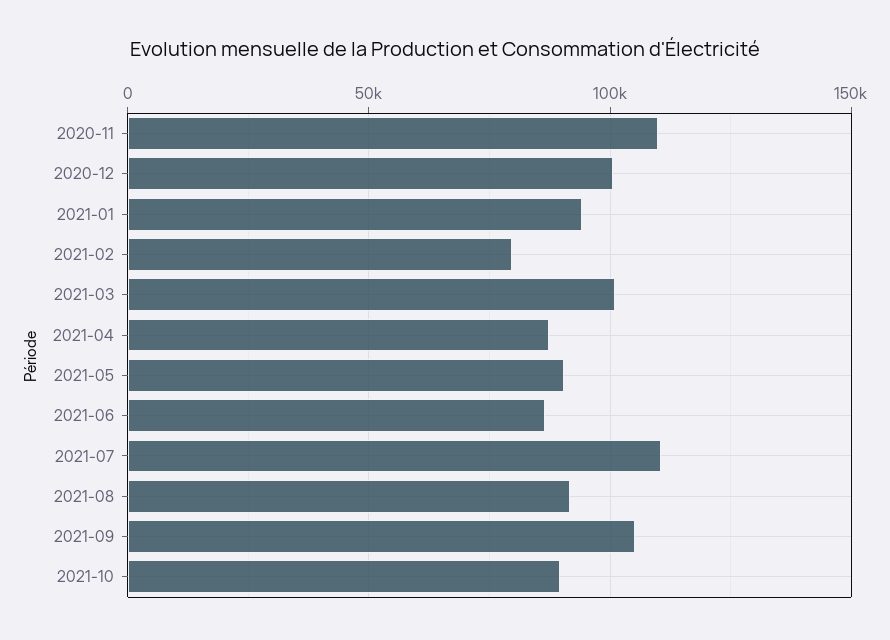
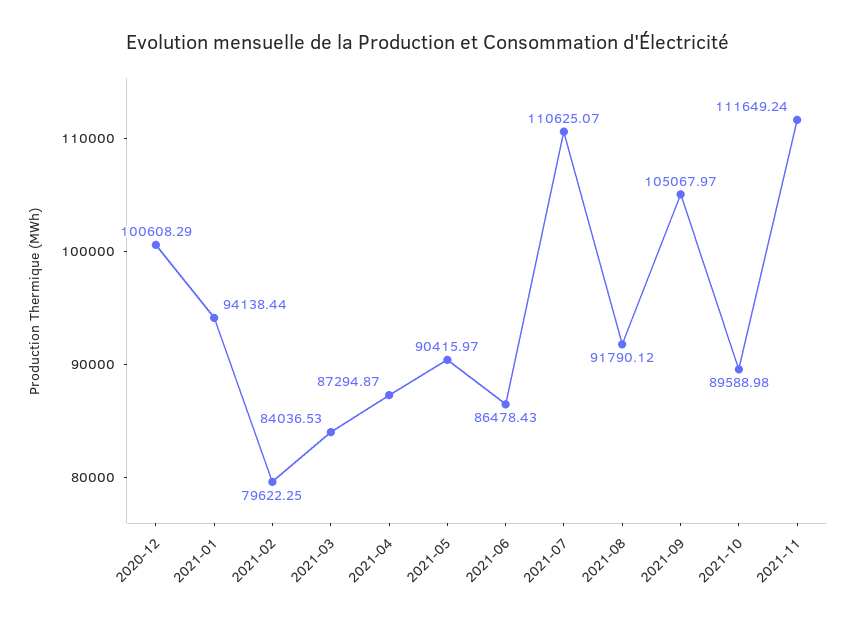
2020-11: 110000 -> none
2021-03: 100000 -> 84036.53
2021-11: none -> 111649.24

